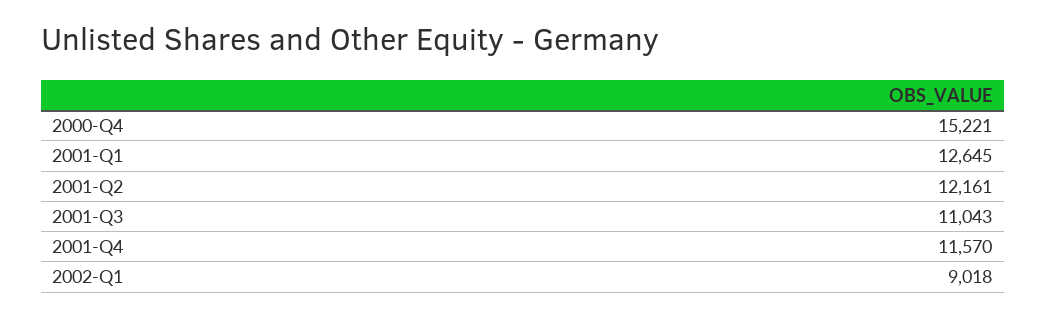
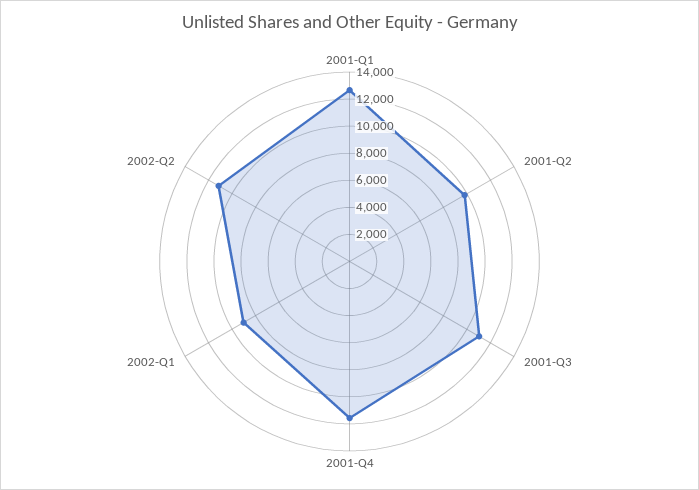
2000-Q4: 15221 -> none
2001-Q2: 12161 -> 10000
2002-Q2: none -> 11000

